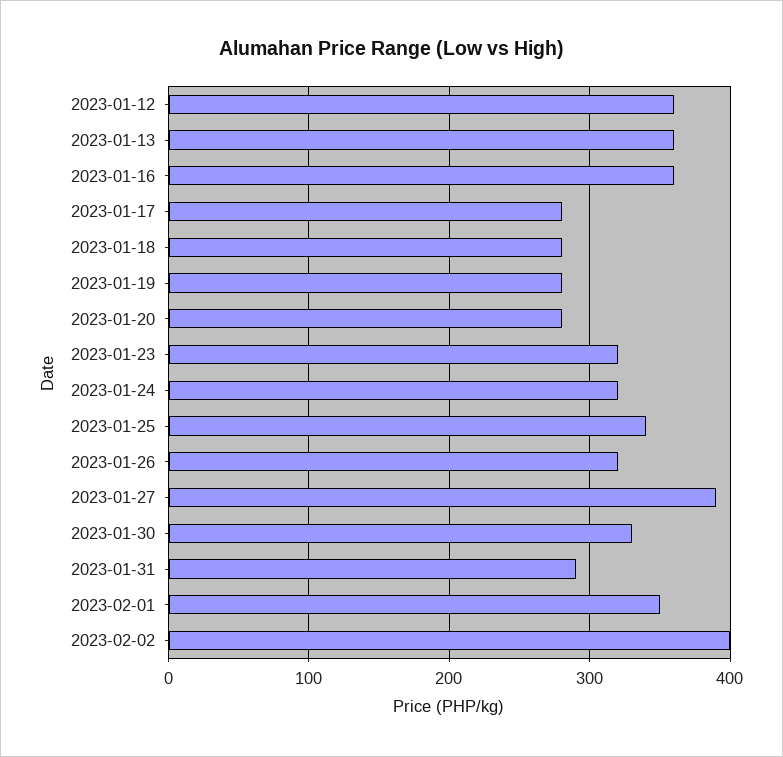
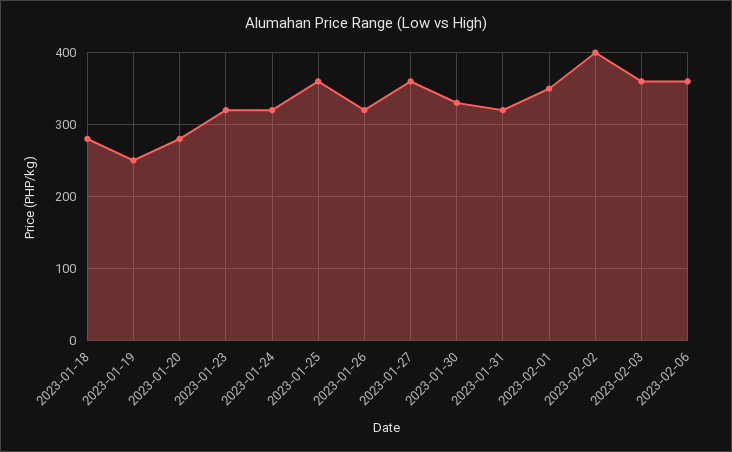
2023-01-12: 360 -> none
2023-01-13: 360 -> none
2023-01-16: 360 -> none
2023-01-17: 280 -> none
2023-01-19: 280 -> 250
2023-01-25: 340 -> 360
2023-01-27: 390 -> 360
2023-01-31: 290 -> 320
2023-02-03: none -> 360
2023-02-06: none -> 360

